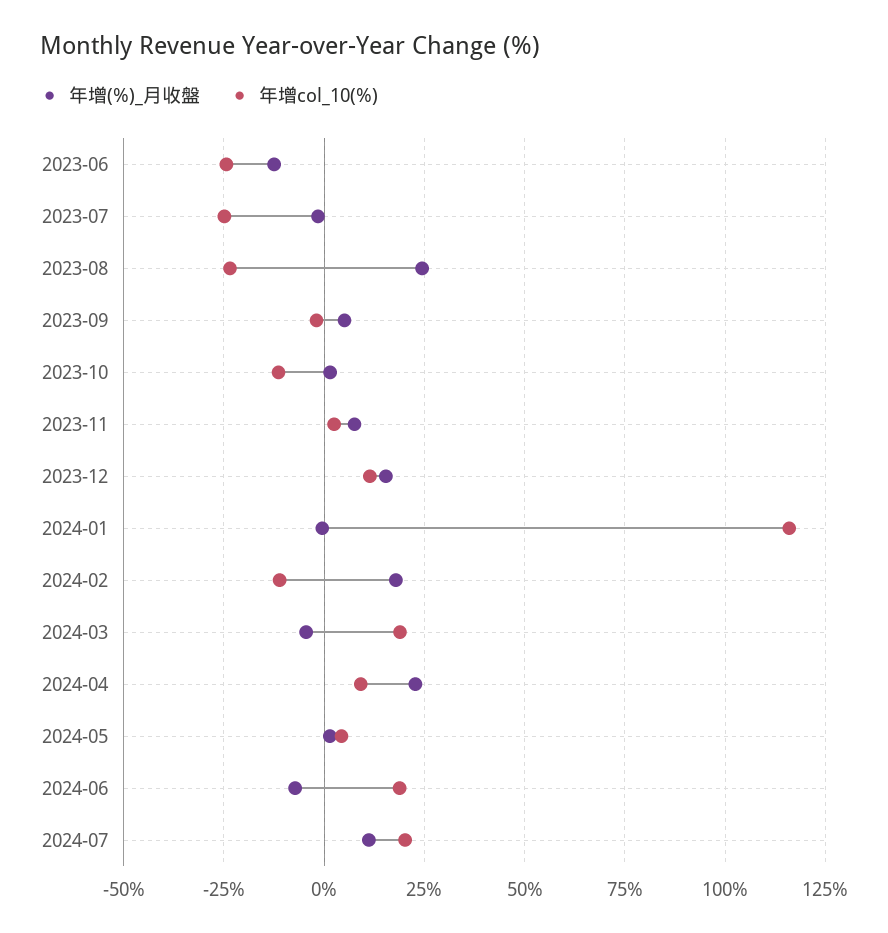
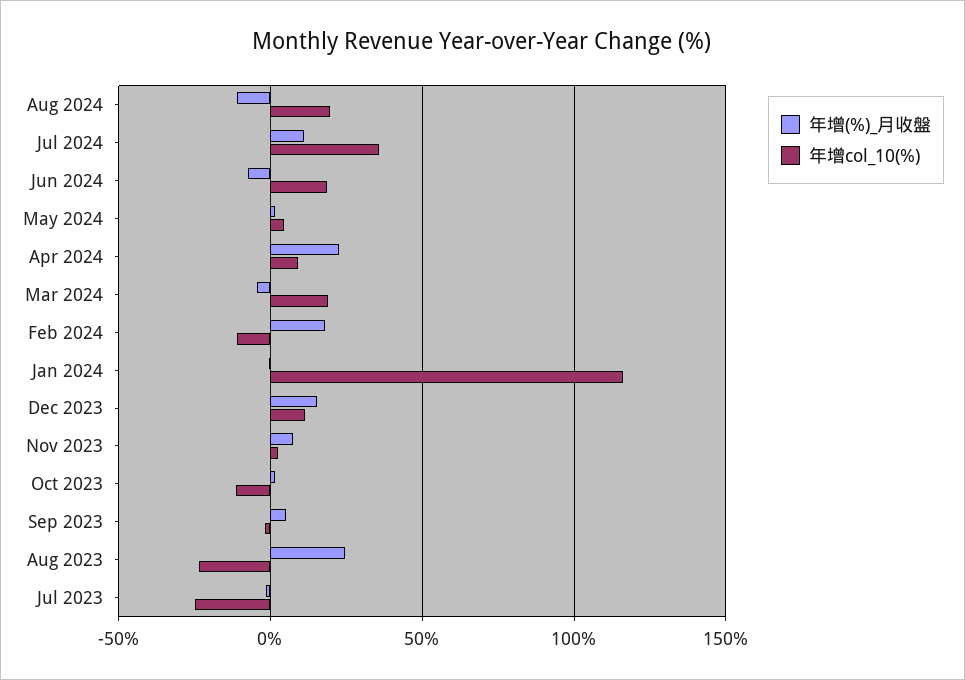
年增(%)_月收盤, 2023-06: -12.5 -> none
年增col_10(%), 2023-06: -25 -> none
年增col_10(%), 2024-07: 20 -> 35
年增(%)_月收盤, Aug 2024: none -> -10
年增col_10(%), Aug 2024: none -> 20

